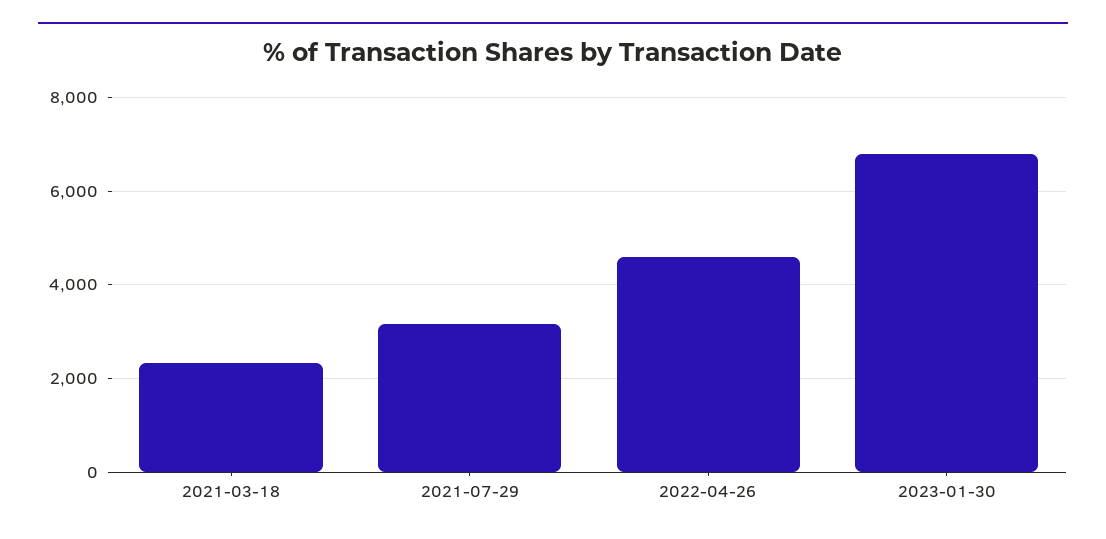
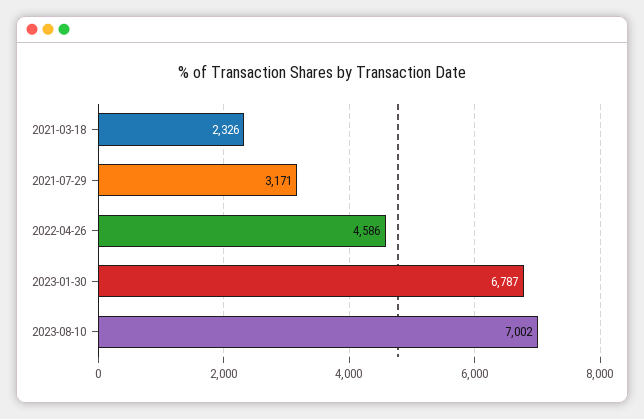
2023-08-10: none -> 7002

